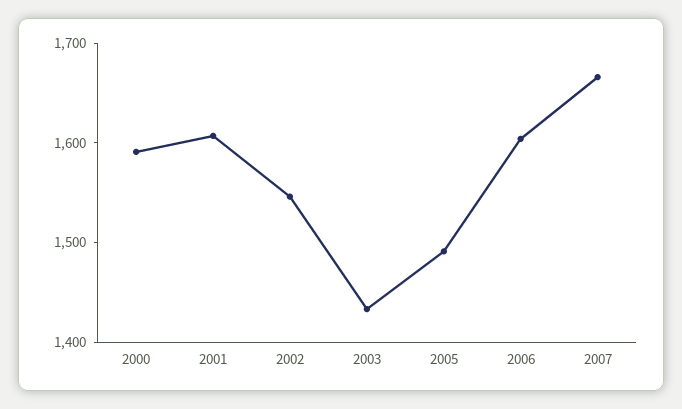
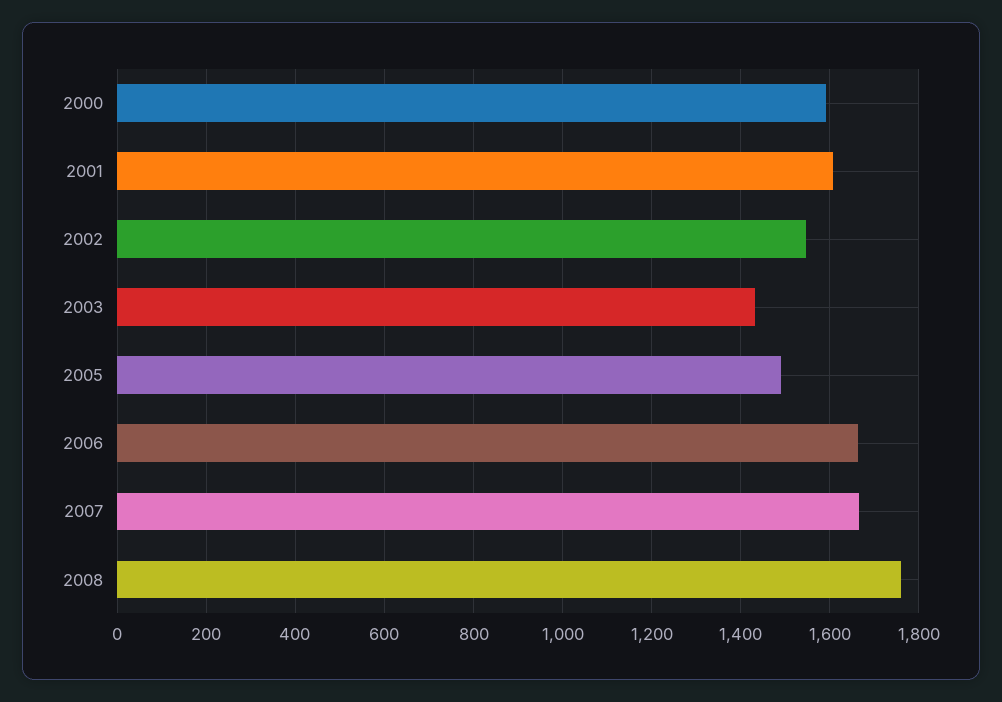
2006: 1600 -> 1660
2008: none -> 1760

